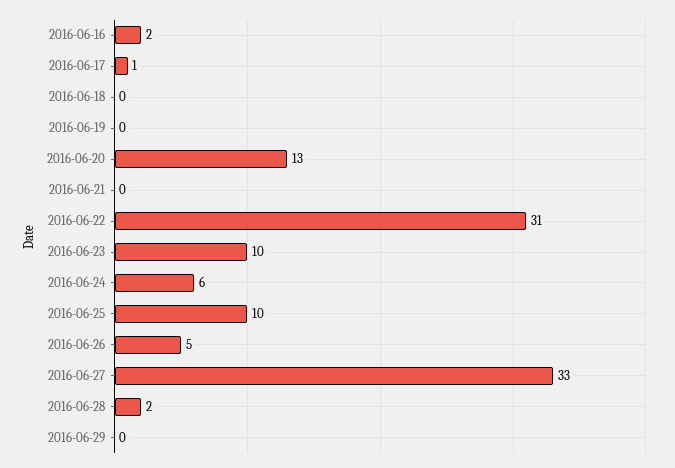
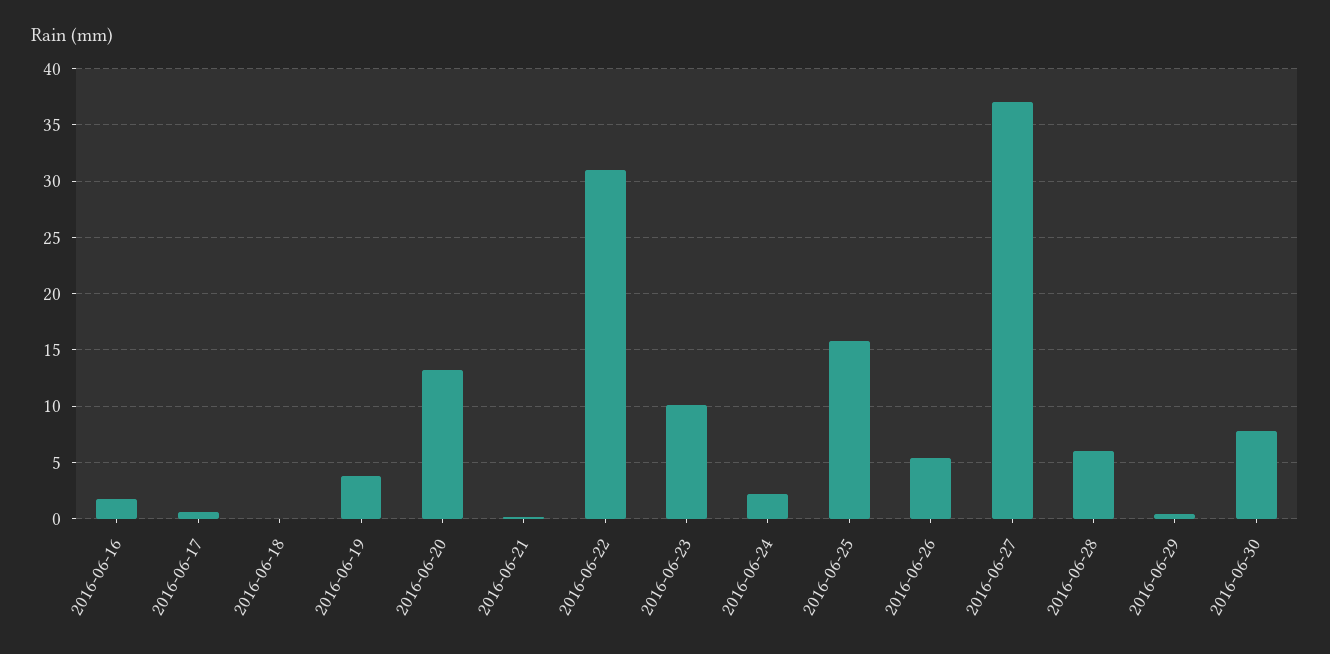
2016-06-19: 0 -> 4
2016-06-24: 6 -> 2
2016-06-25: 10 -> 16
2016-06-27: 33 -> 37
2016-06-28: 2 -> 6
2016-06-30: none -> 8

